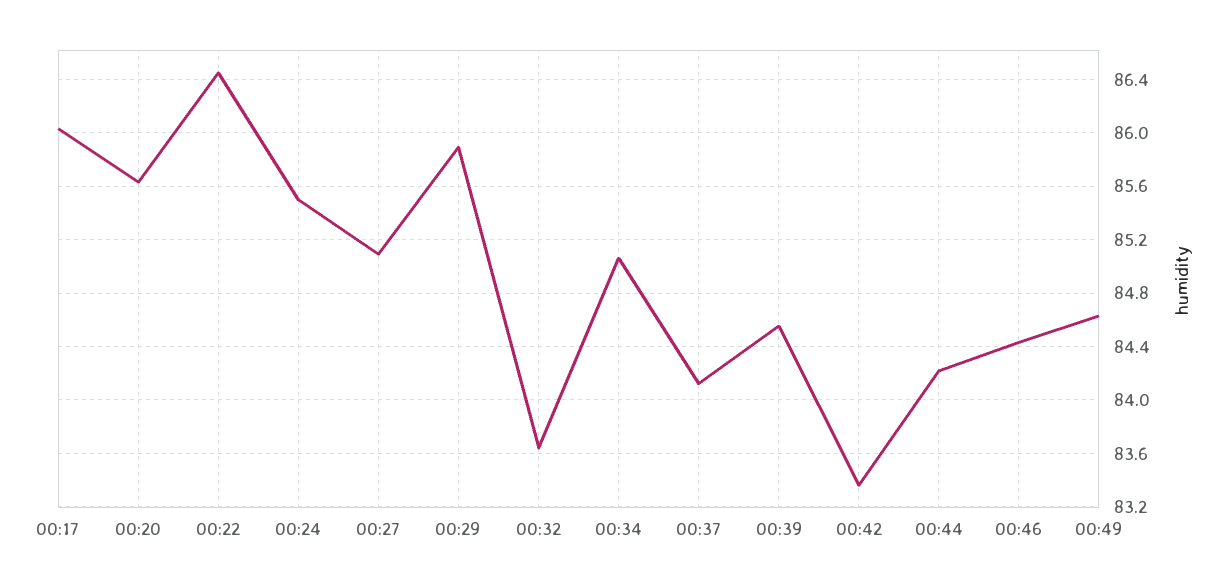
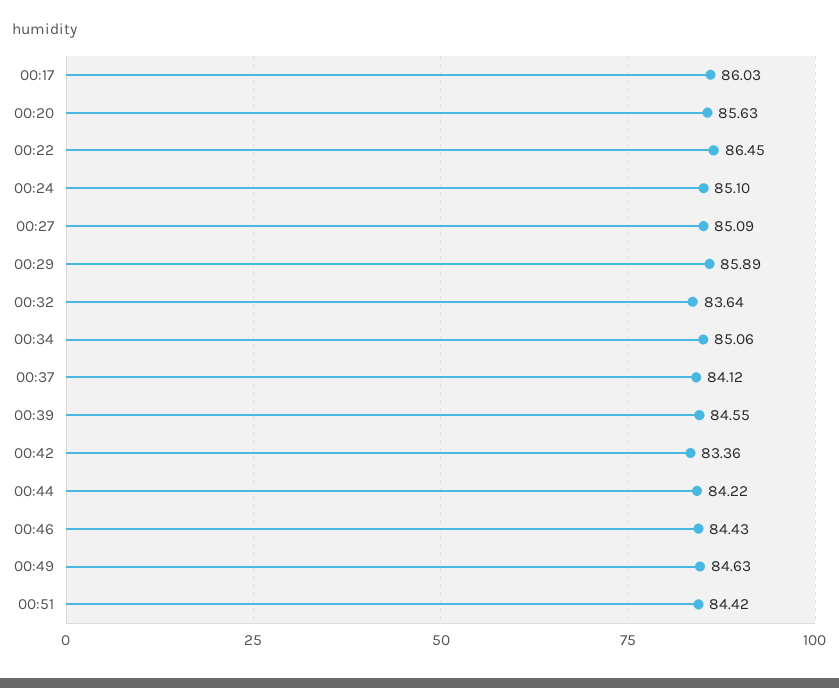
00:24: 85.5 -> 85.1
00:51: none -> 84.42

